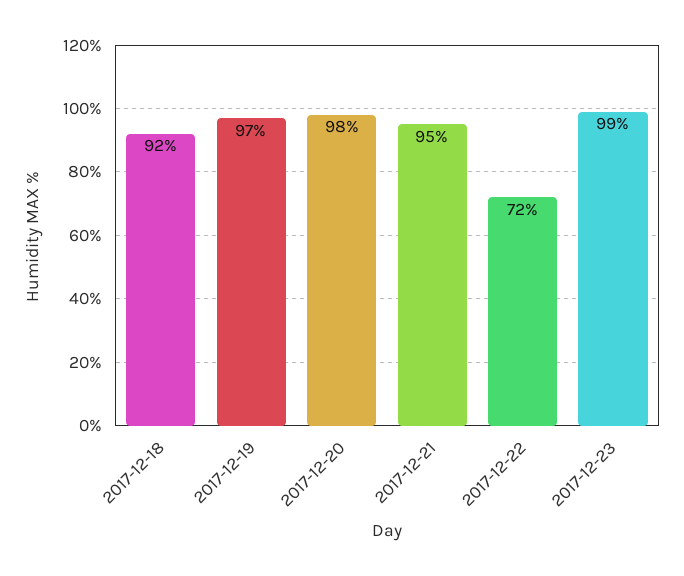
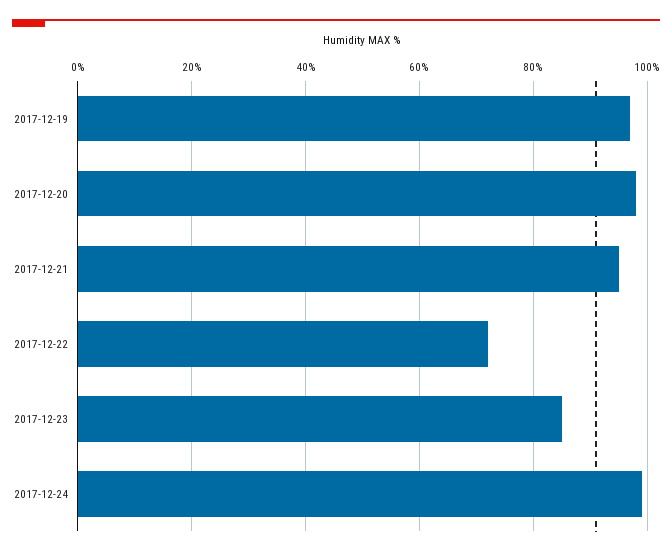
2017-12-18: 92 -> none
2017-12-23: 99 -> 85
2017-12-24: none -> 100

